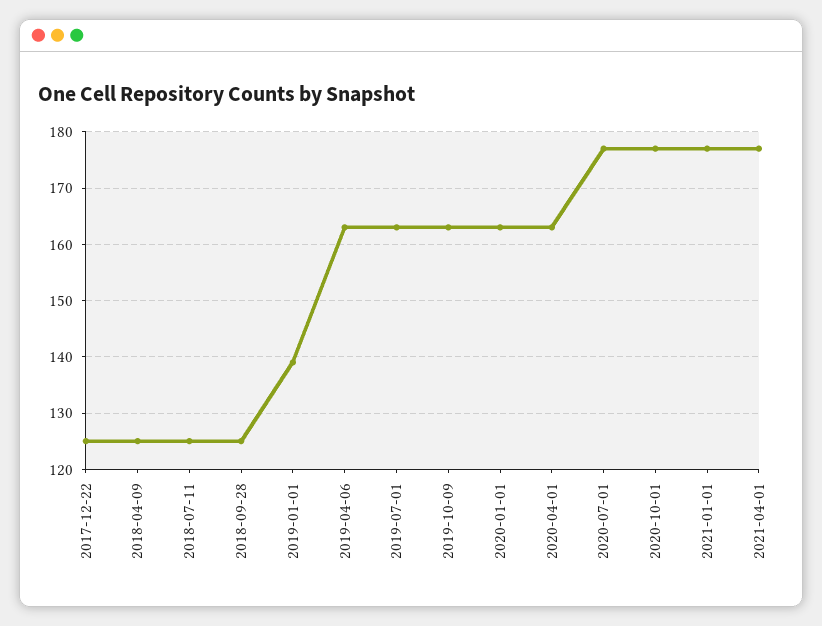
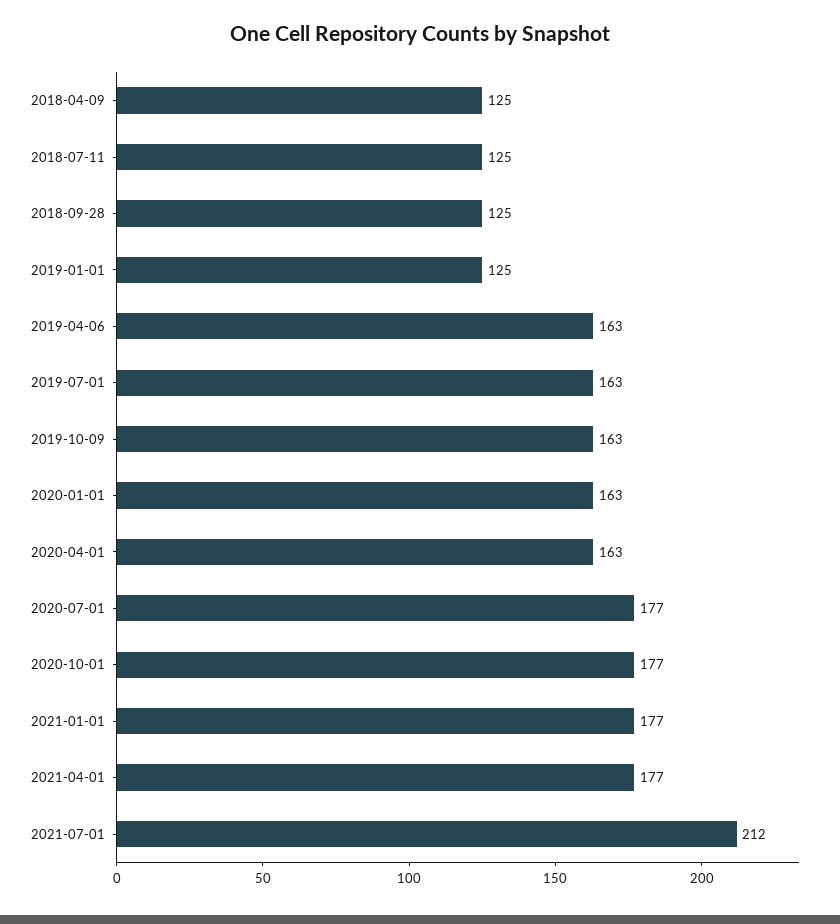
2017-12-22: 125 -> none
2019-01-01: 140 -> 125
2021-07-01: none -> 212

